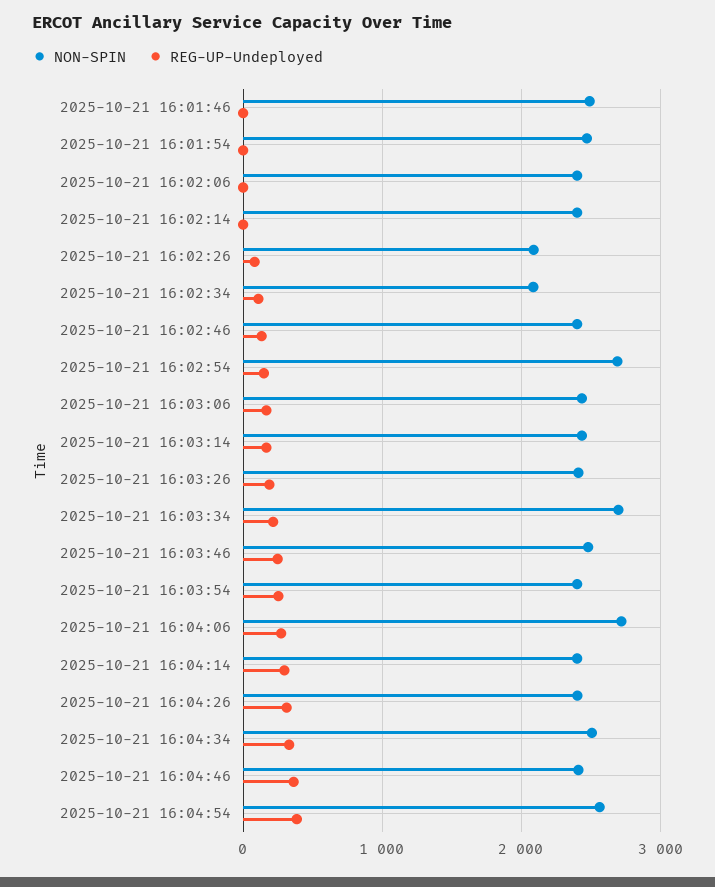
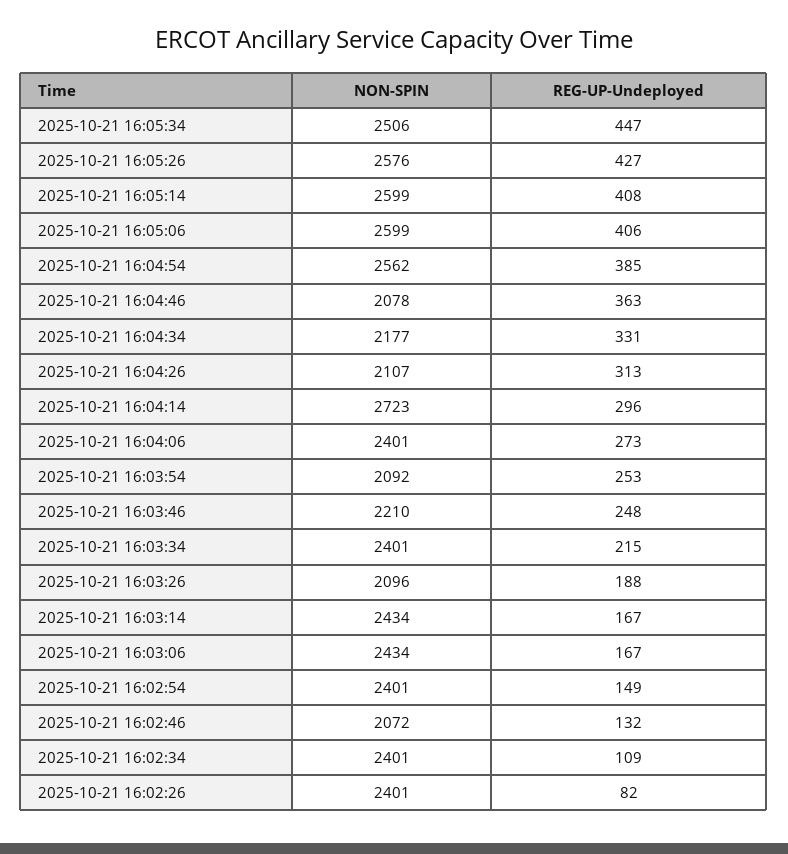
NON-SPIN, 2025-10-21 16:01:46: 2500 -> none
REG-UP-Undeployed, 2025-10-21 16:01:46: 0 -> none
NON-SPIN, 2025-10-21 16:01:54: 2500 -> none
REG-UP-Undeployed, 2025-10-21 16:01:54: 0 -> none
NON-SPIN, 2025-10-21 16:02:06: 2400 -> none
REG-UP-Undeployed, 2025-10-21 16:02:06: 0 -> none
NON-SPIN, 2025-10-21 16:02:14: 2400 -> none
REG-UP-Undeployed, 2025-10-21 16:02:14: 0 -> none
NON-SPIN, 2025-10-21 16:02:26: 2100 -> 2401
NON-SPIN, 2025-10-21 16:02:34: 2100 -> 2401
NON-SPIN, 2025-10-21 16:02:46: 2400 -> 2072
NON-SPIN, 2025-10-21 16:02:54: 2700 -> 2401
NON-SPIN, 2025-10-21 16:03:26: 2400 -> 2096
NON-SPIN, 2025-10-21 16:03:34: 2700 -> 2401
NON-SPIN, 2025-10-21 16:03:46: 2500 -> 2210
NON-SPIN, 2025-10-21 16:03:54: 2400 -> 2092
NON-SPIN, 2025-10-21 16:04:06: 2700 -> 2401
NON-SPIN, 2025-10-21 16:04:14: 2400 -> 2723
NON-SPIN, 2025-10-21 16:04:26: 2400 -> 2107
NON-SPIN, 2025-10-21 16:04:34: 2500 -> 2177
NON-SPIN, 2025-10-21 16:04:46: 2400 -> 2078
NON-SPIN, 2025-10-21 16:05:34: none -> 2506
REG-UP-Undeployed, 2025-10-21 16:05:34: none -> 447
NON-SPIN, 2025-10-21 16:05:26: none -> 2576
REG-UP-Undeployed, 2025-10-21 16:05:26: none -> 427
NON-SPIN, 2025-10-21 16:05:14: none -> 2599
REG-UP-Undeployed, 2025-10-21 16:05:14: none -> 408
NON-SPIN, 2025-10-21 16:05:06: none -> 2599
REG-UP-Undeployed, 2025-10-21 16:05:06: none -> 406

